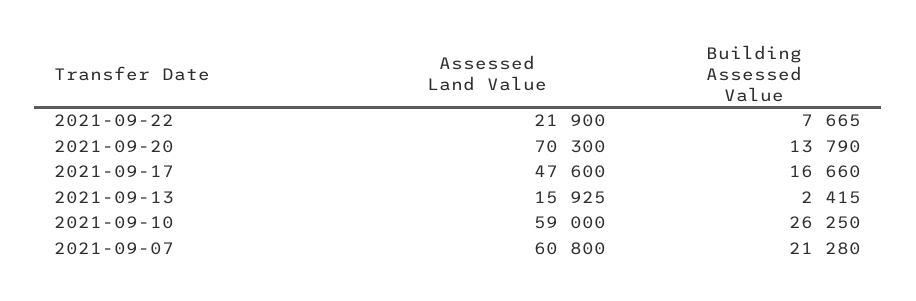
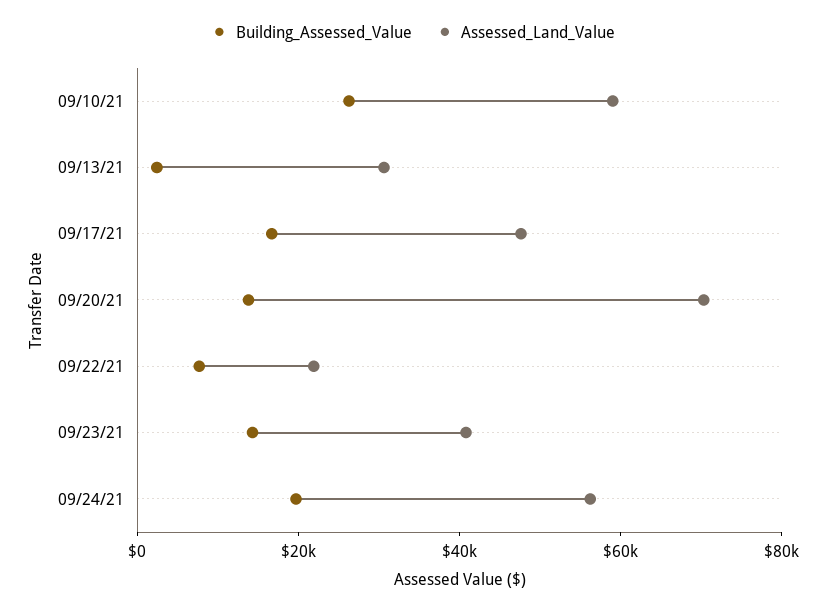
Assessed Land Value, 2021-09-13: 15925 -> 30000
Assessed Land Value, 2021-09-07: 60800 -> none
Building Assessed Value, 2021-09-07: 21280 -> none
Building Assessed Value, 09/23/21: none -> 15000
Assessed Land Value, 09/23/21: none -> 40000
Building Assessed Value, 09/24/21: none -> 20000
Assessed Land Value, 09/24/21: none -> 55000

